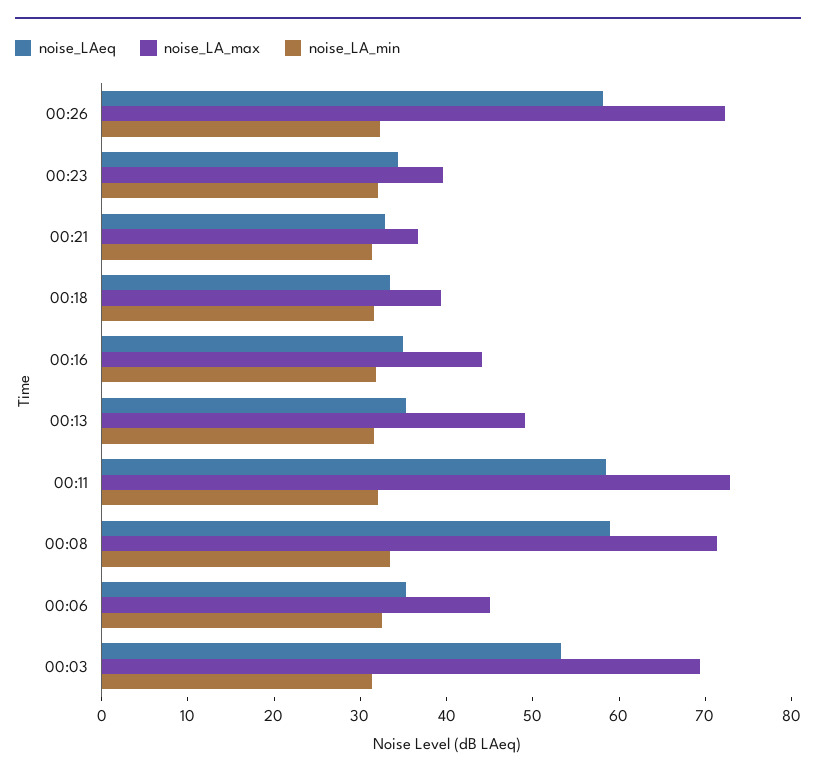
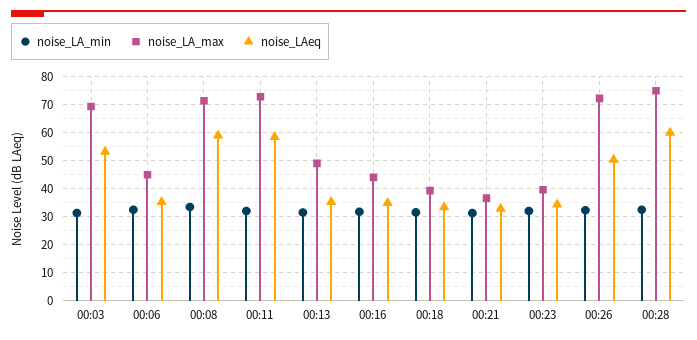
noise_LAeq, 00:26: 58 -> 50
noise_LA_min, 00:28: none -> 32.5
noise_LA_max, 00:28: none -> 75
noise_LAeq, 00:28: none -> 60

